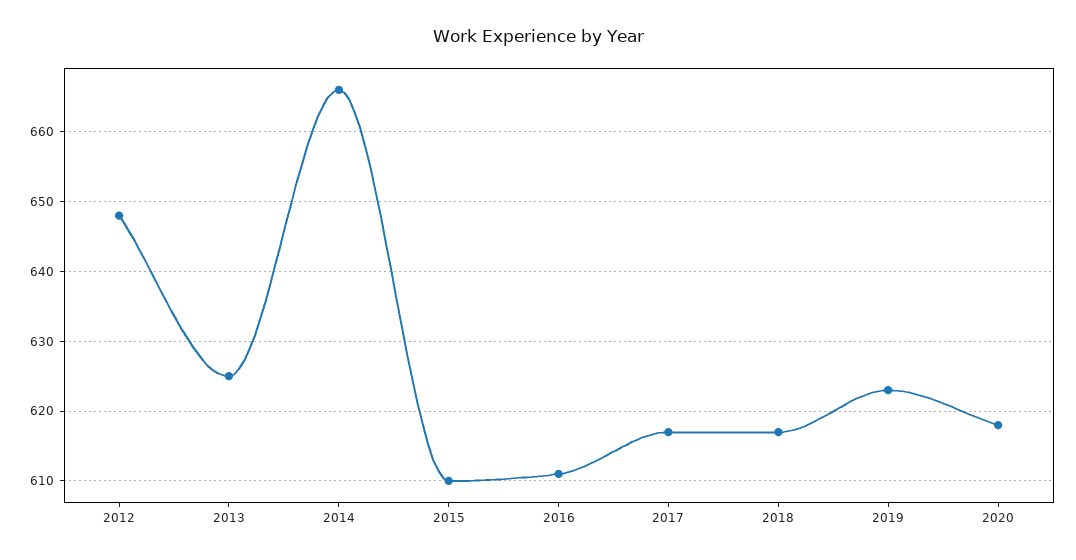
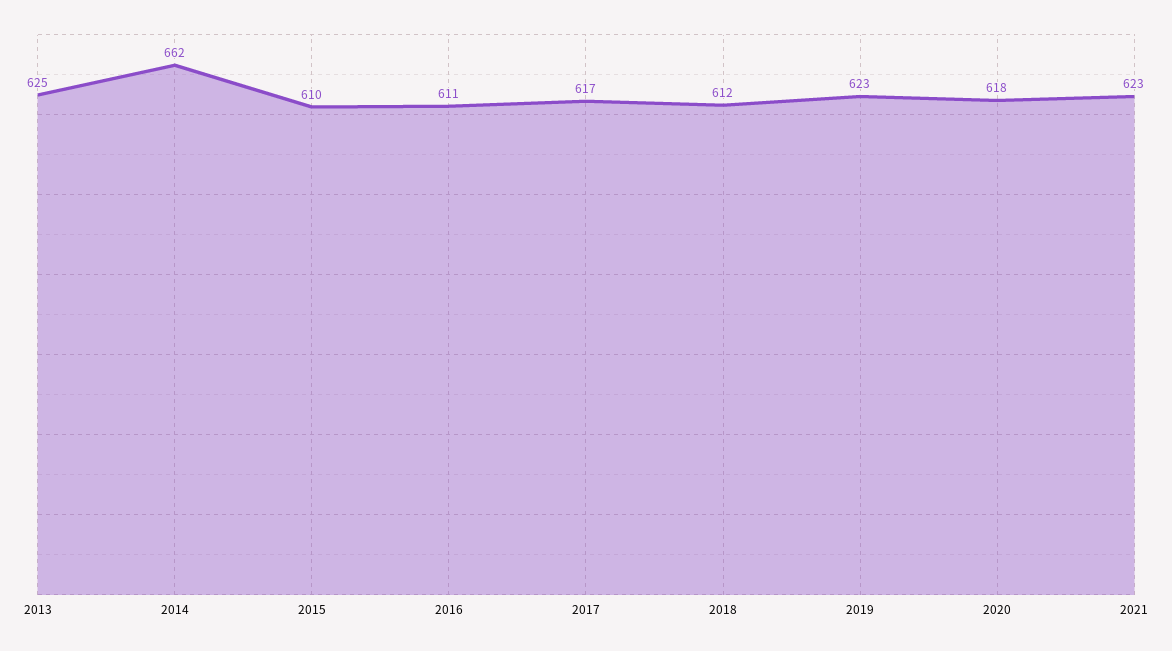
2012: 648 -> none
2014: 666 -> 662
2018: 617 -> 612
2021: none -> 623

